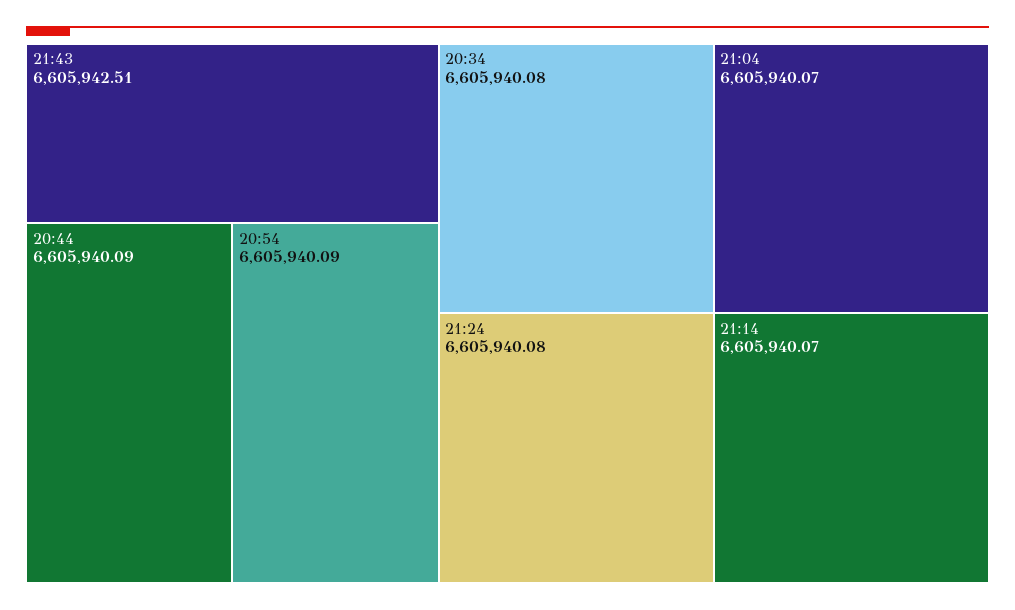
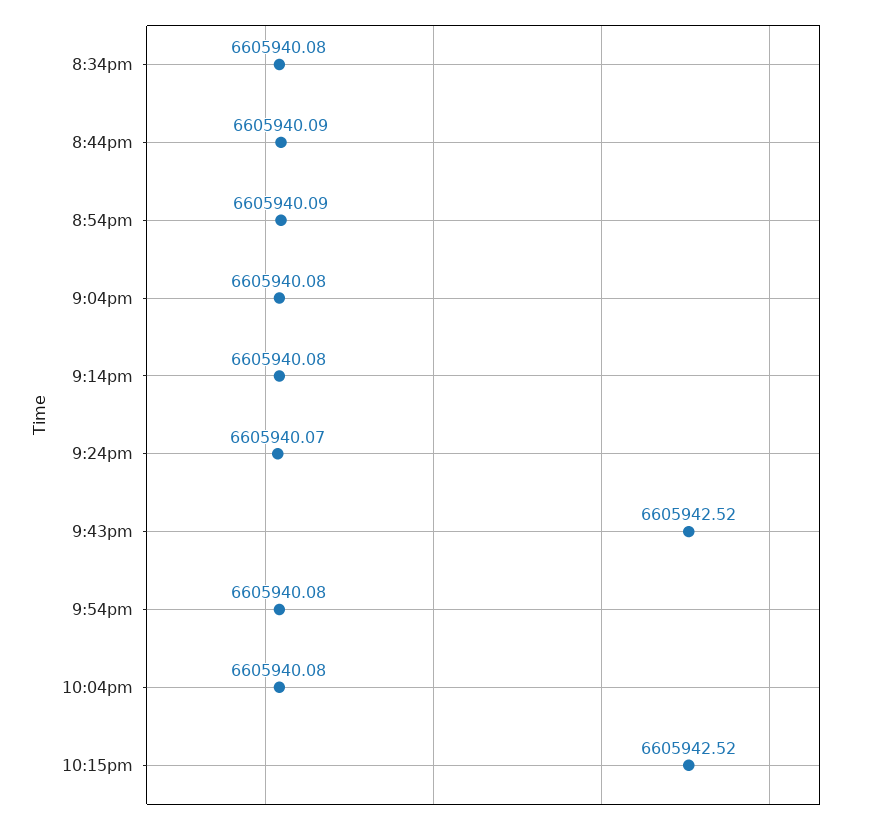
21:43: 6605942.51 -> 6605942.52
21:24: 6605940.08 -> 6605940.07
21:04: 6605940.07 -> 6605940.08
21:14: 6605940.07 -> 6605940.08
9:54pm: none -> 6605940.08
10:04pm: none -> 6605940.08
10:15pm: none -> 6605942.52

